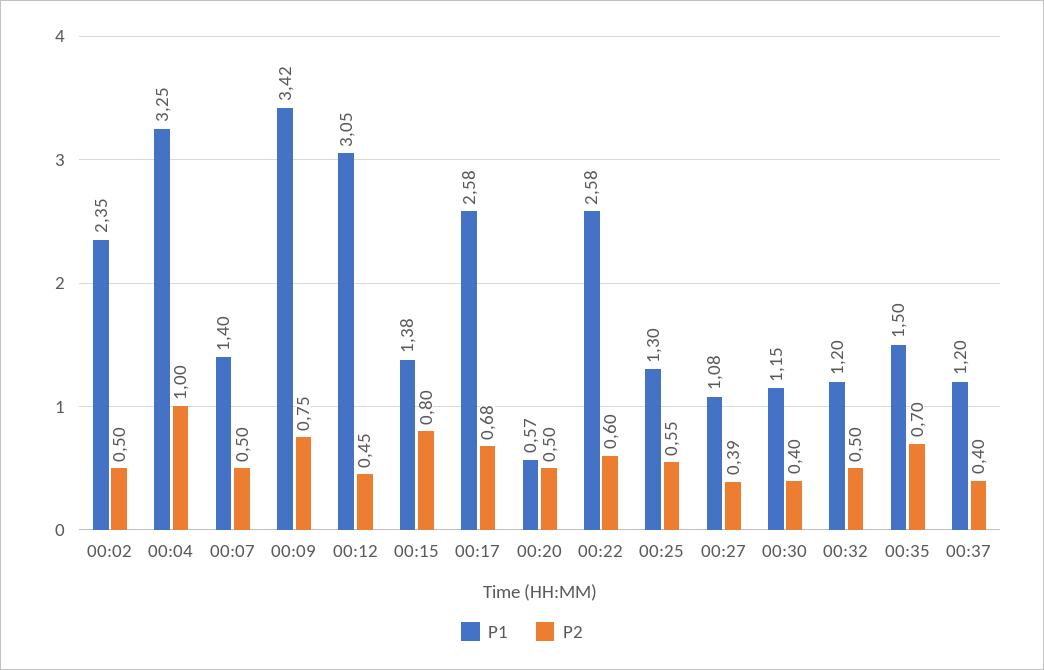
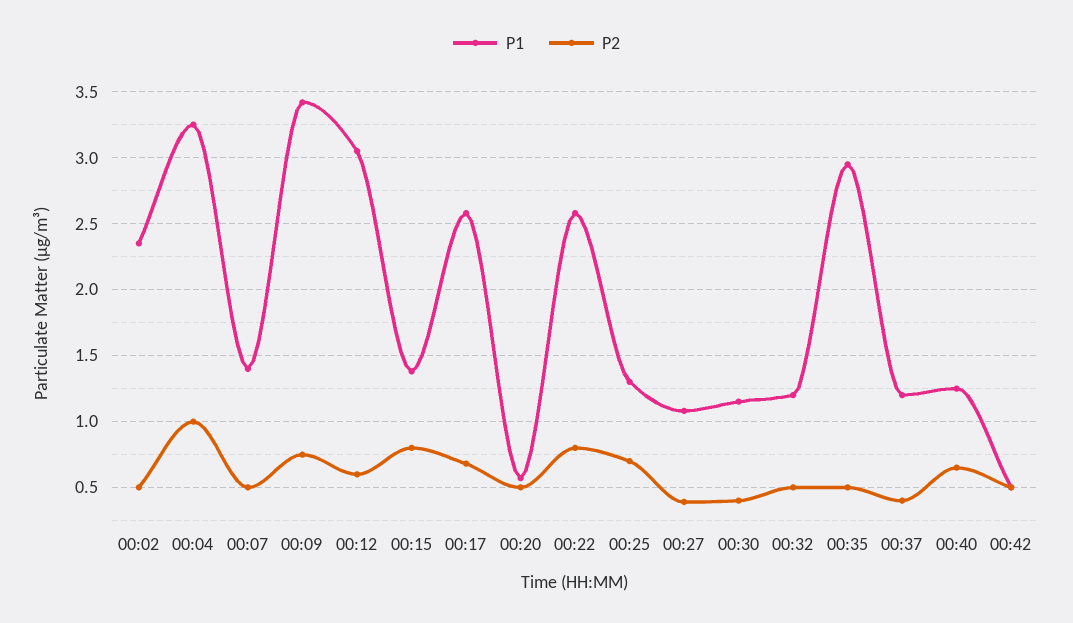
P2, 00:12: 0.45 -> 0.6
P2, 00:22: 0.6 -> 0.8
P2, 00:25: 0.55 -> 0.7
P1, 00:35: 1.5 -> 2.95
P2, 00:35: 0.7 -> 0.5
P1, 00:40: none -> 1.25
P2, 00:40: none -> 0.65
P1, 00:42: none -> 0.5
P2, 00:42: none -> 0.5

